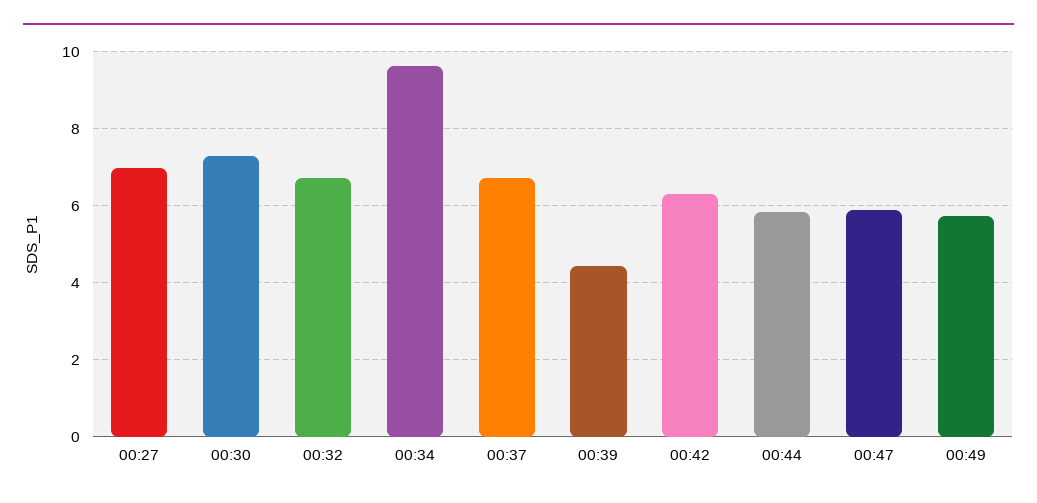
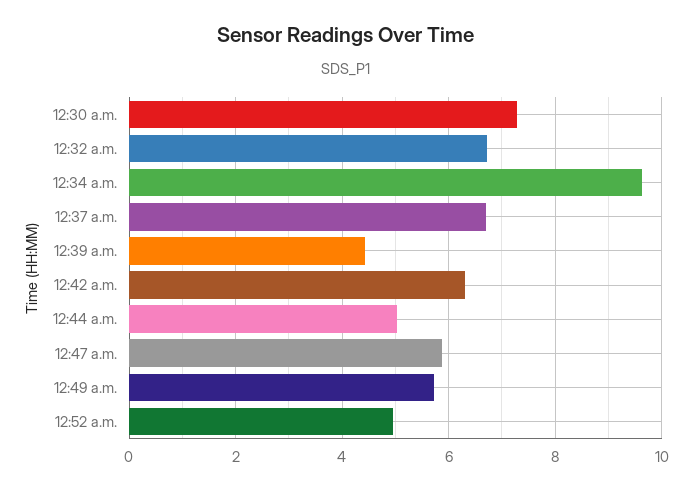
00:27: 7 -> none
00:44: 5.8 -> 5
12:52 a.m.: none -> 5

